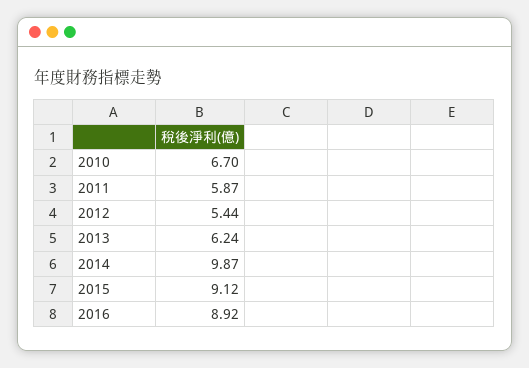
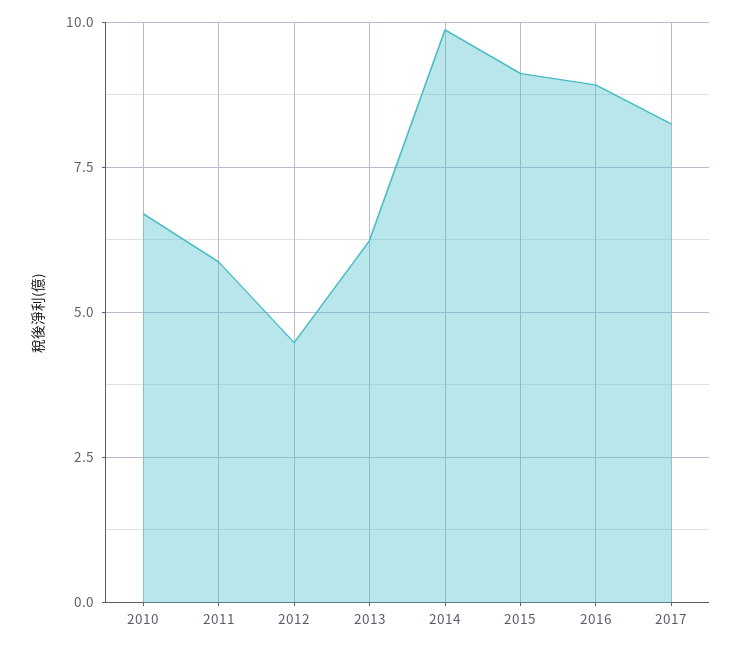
2012: 5.44 -> 4.5
2017: none -> 8.25

